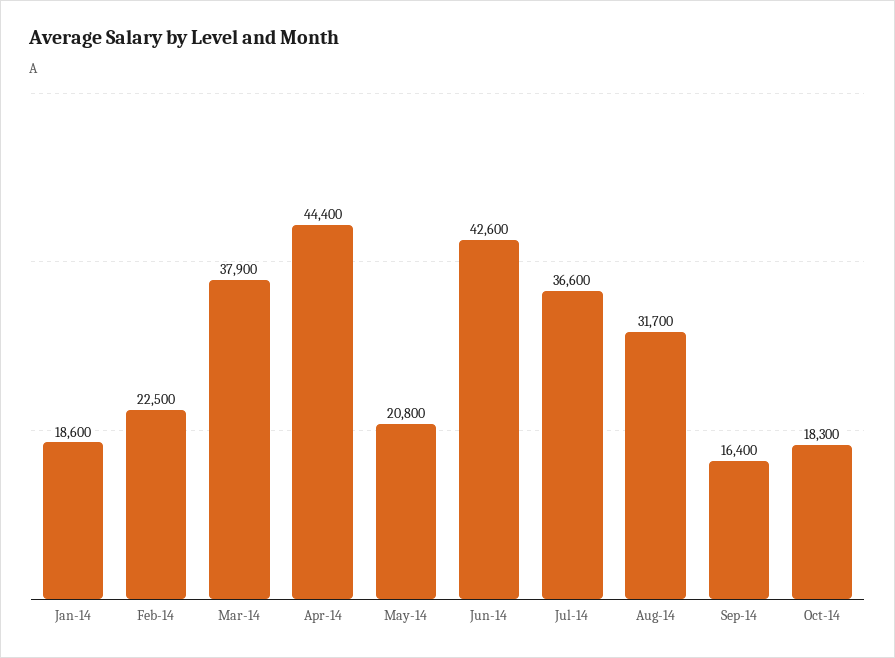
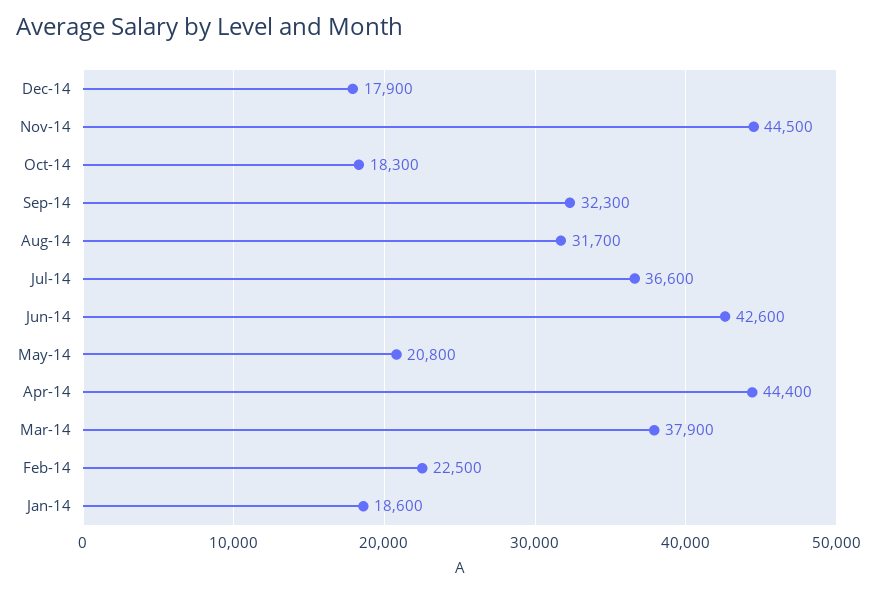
Sep-14: 16400 -> 32300
Dec-14: none -> 17900
Nov-14: none -> 44500

